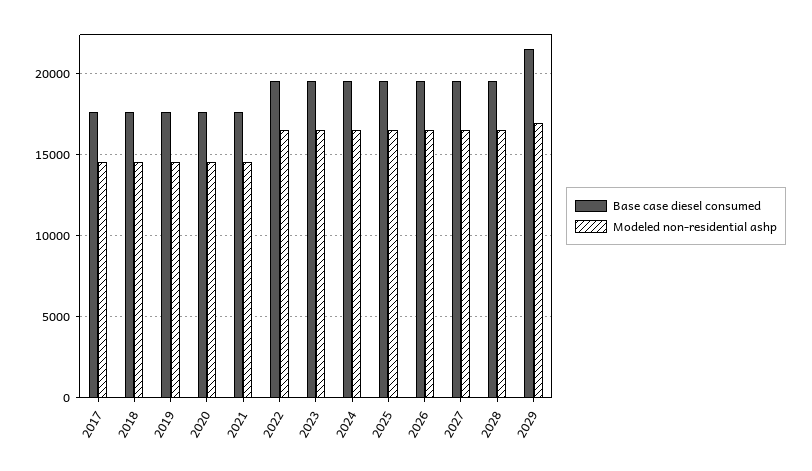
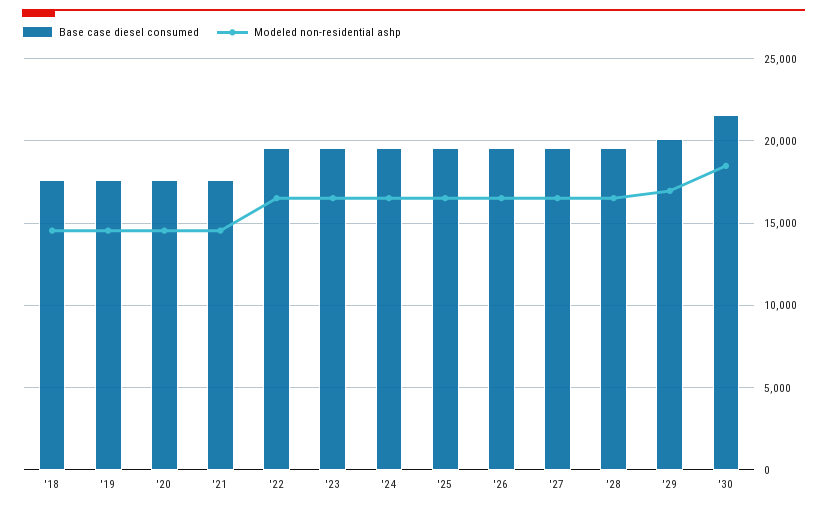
Base case diesel consumed, 2017: 17500 -> none
Modeled non-residential ashp, 2017: 14500 -> none
Base case diesel consumed, 2029: 21500 -> 20000
Base case diesel consumed, '30: none -> 21500
Modeled non-residential ashp, '30: none -> 18500

